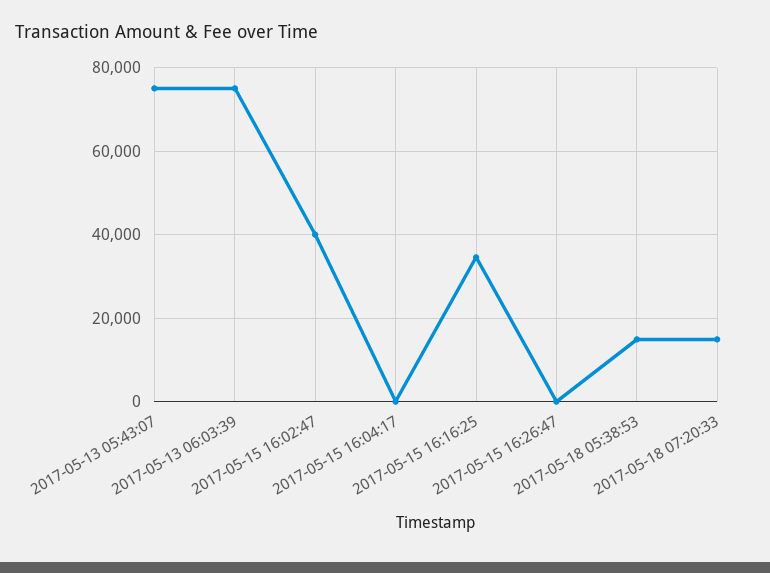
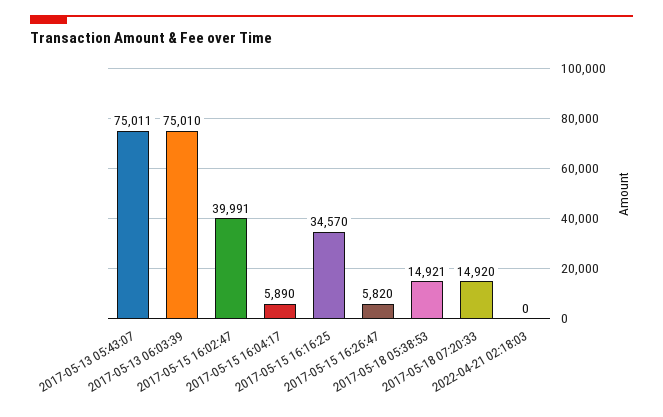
2017-05-15 16:04:17: 0 -> 5890
2017-05-15 16:26:47: 0 -> 5820
2022-04-21 02:18:03: none -> 0

